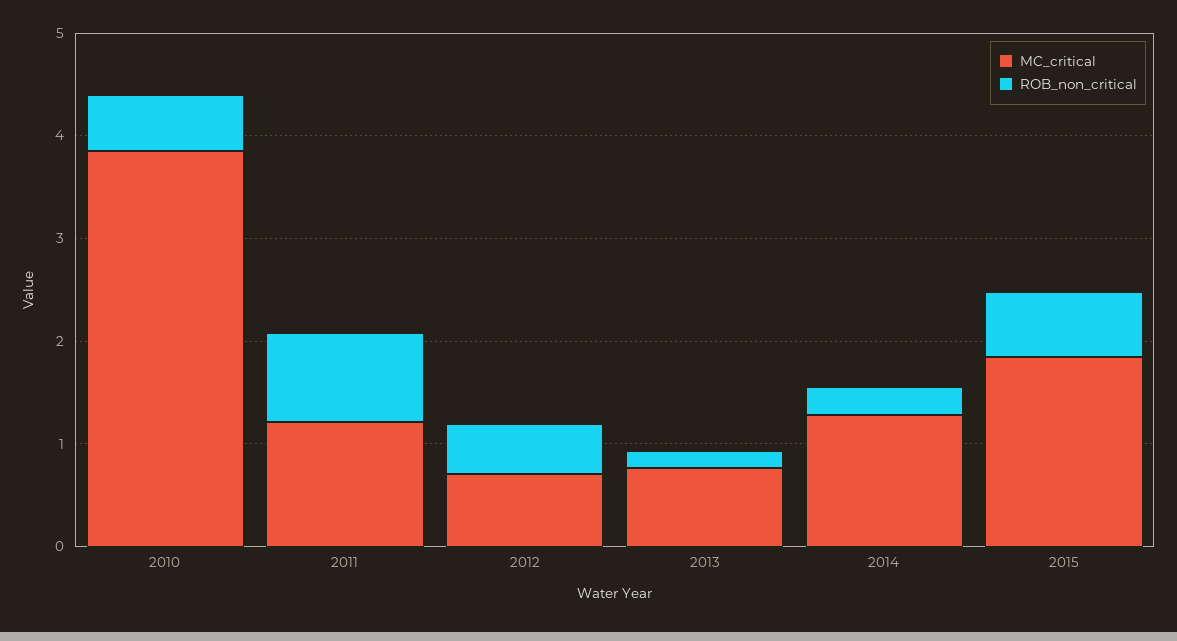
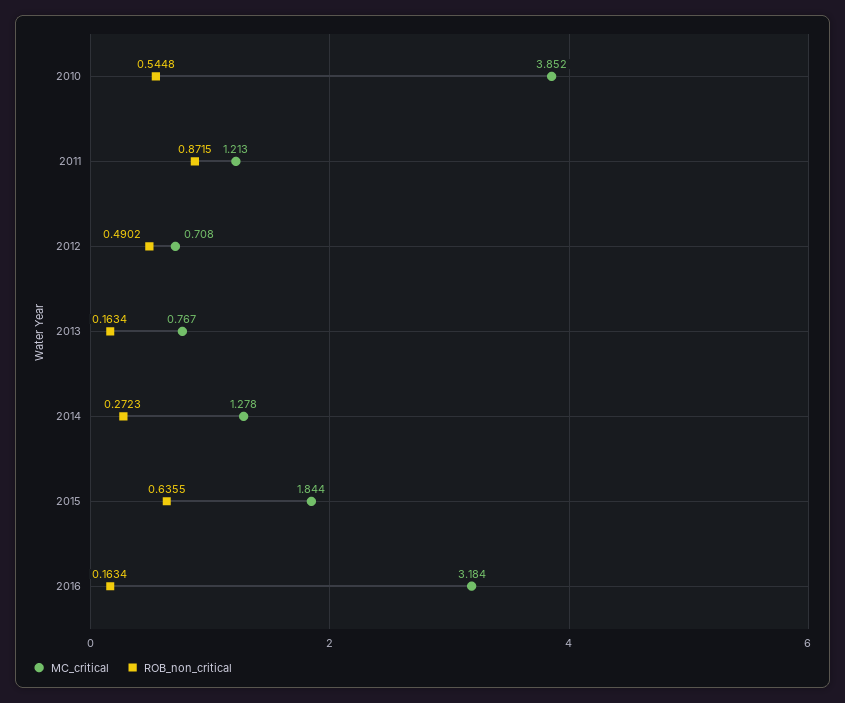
MC_critical, 2016: none -> 3.184
ROB_non_critical, 2016: none -> 0.1634

